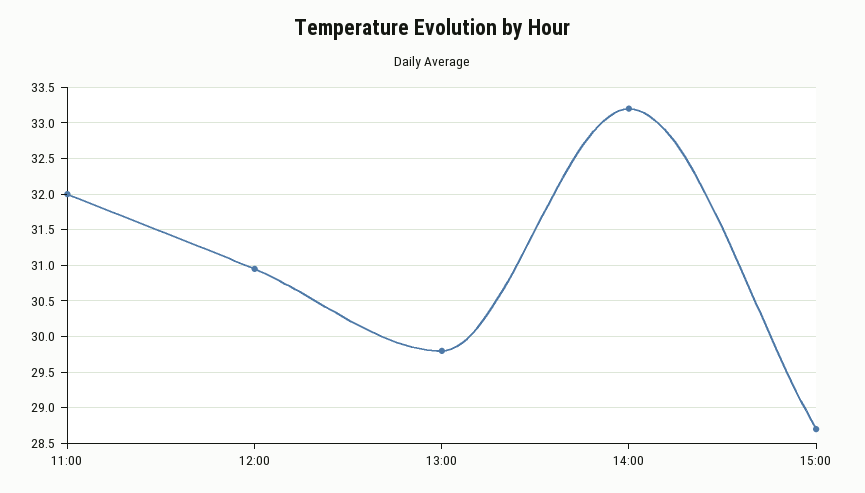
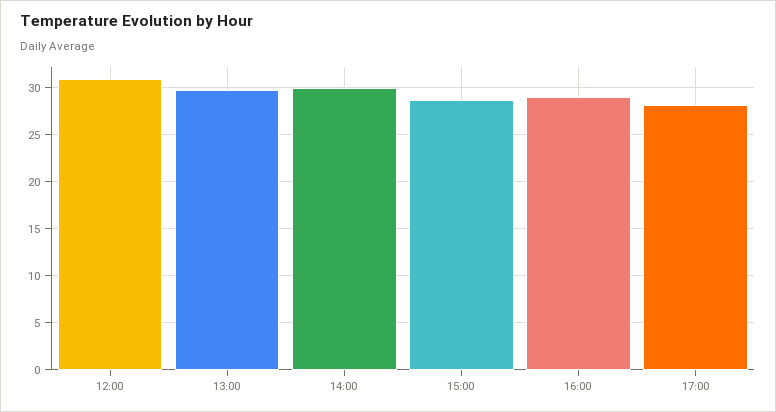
11:00: 32 -> none
14:00: 33.2 -> 30
16:00: none -> 29
17:00: none -> 28

